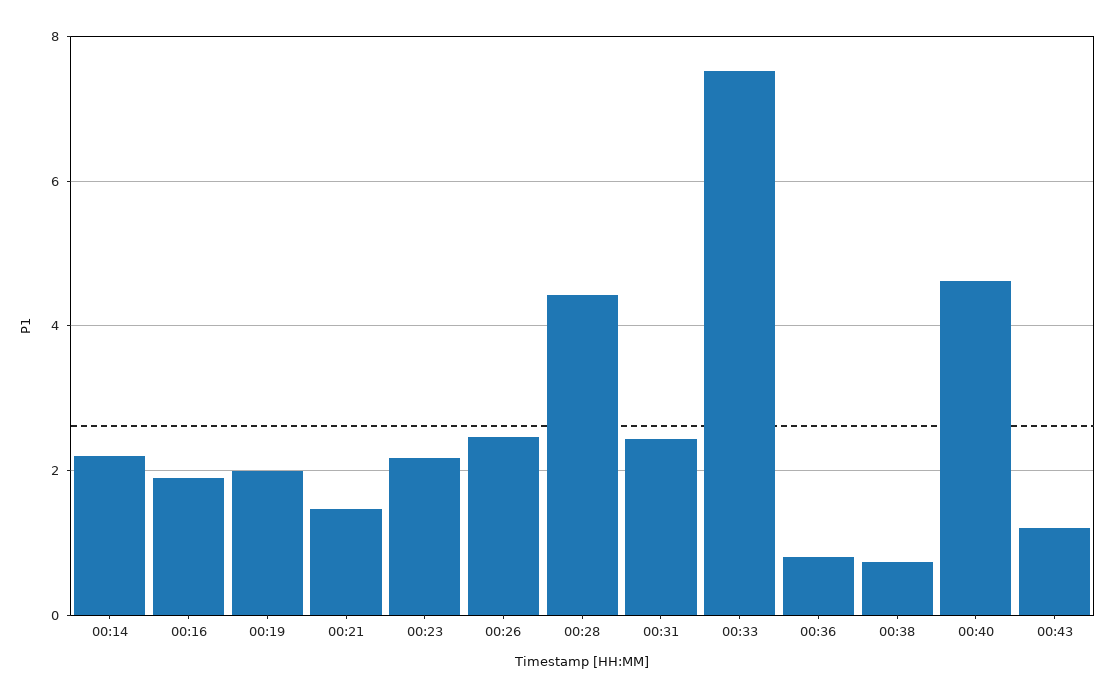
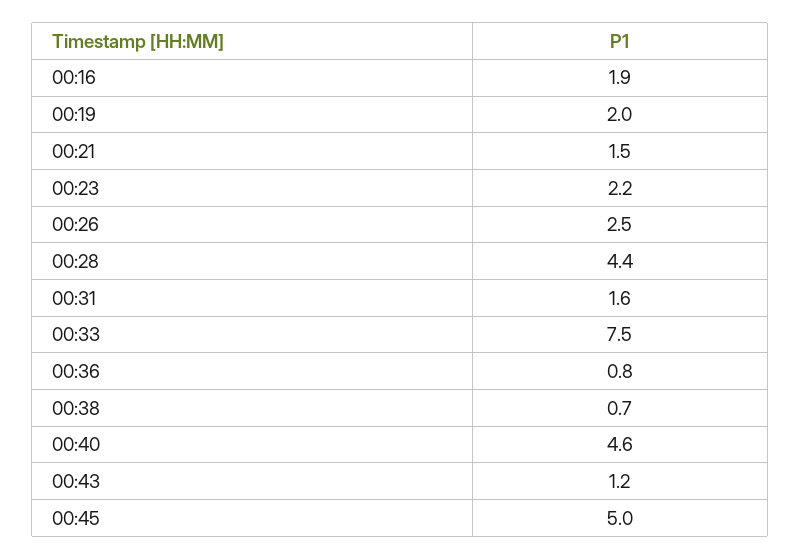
00:14: 2.2 -> none
00:31: 2.4 -> 1.6
00:45: none -> 5

